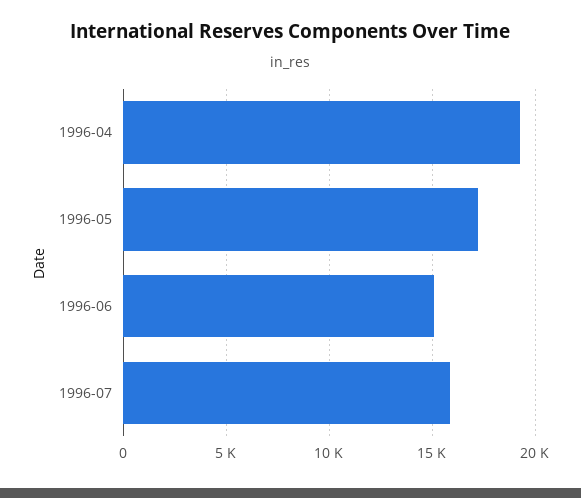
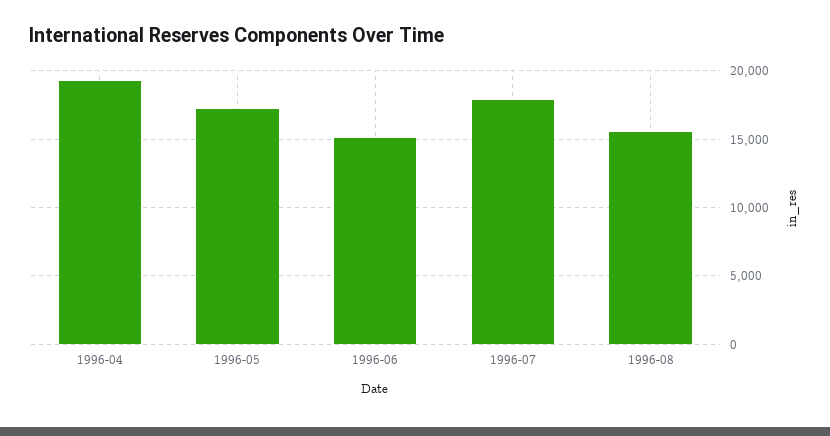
1996-07: 16000 -> 18000
1996-08: none -> 15500

